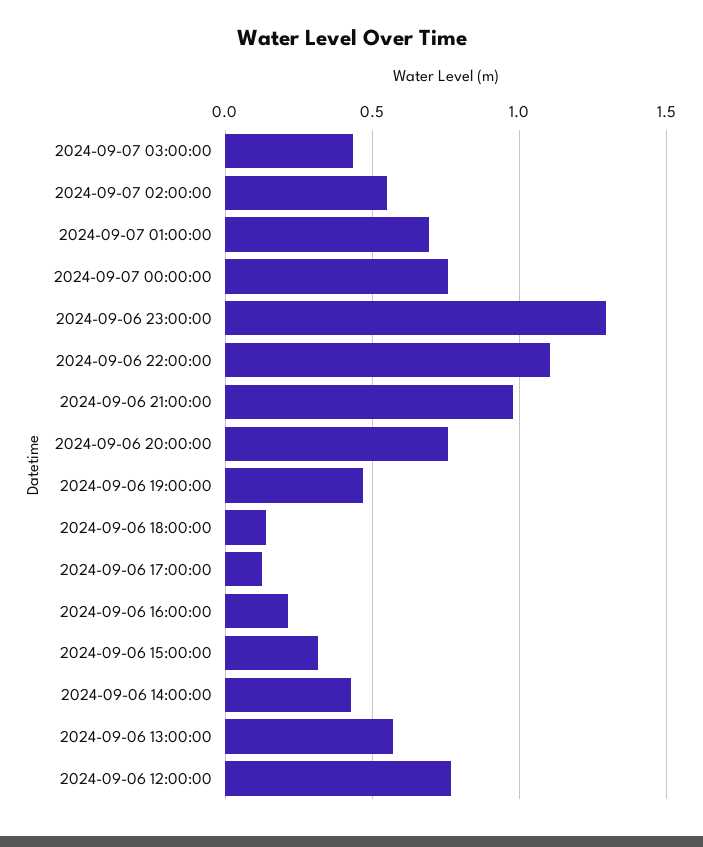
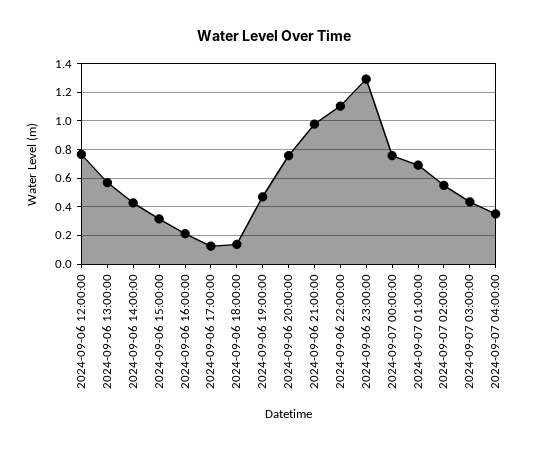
2024-09-07 04:00:00: none -> 0.35

